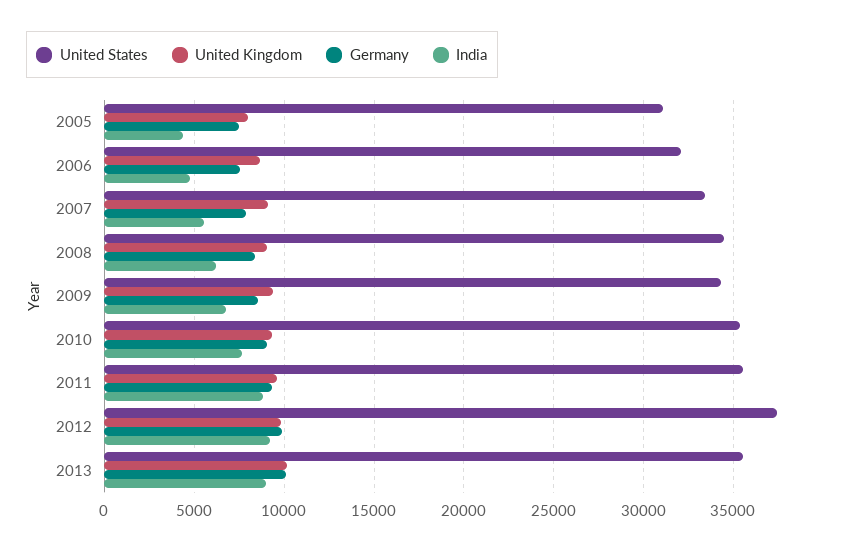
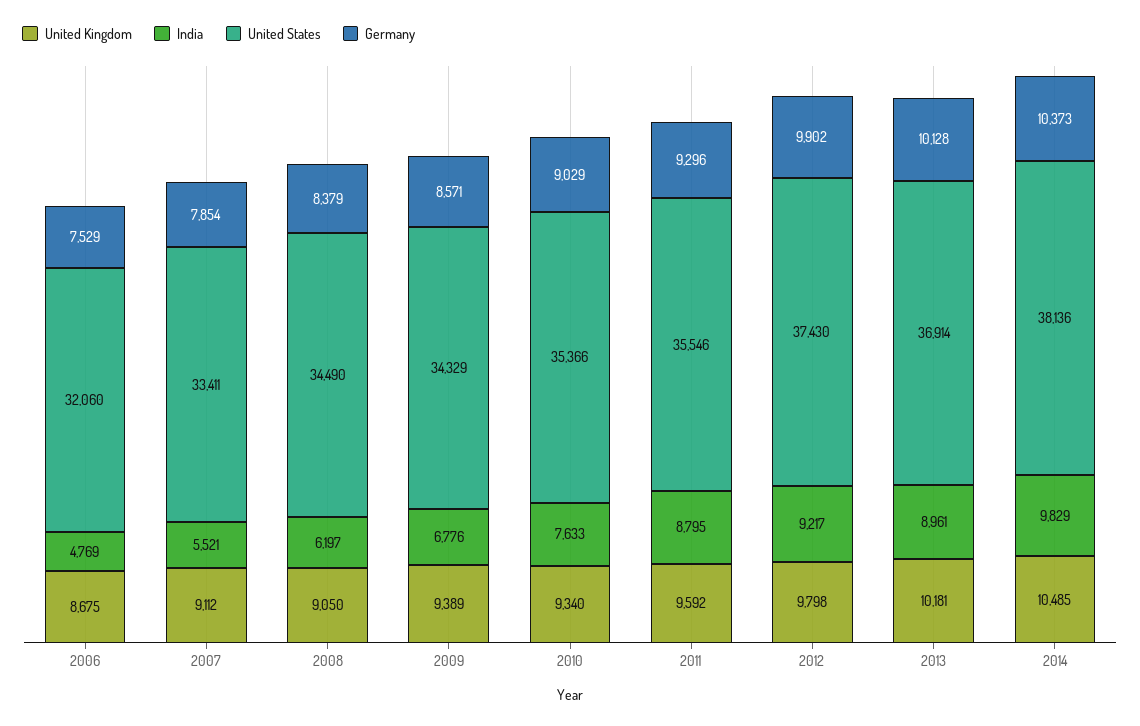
United States, 2005: 31000 -> none
United Kingdom, 2005: 8000 -> none
Germany, 2005: 7500 -> none
India, 2005: 4500 -> none
United States, 2013: 35500 -> 36914
United Kingdom, 2014: none -> 10485
India, 2014: none -> 9829
United States, 2014: none -> 38136
Germany, 2014: none -> 10373

